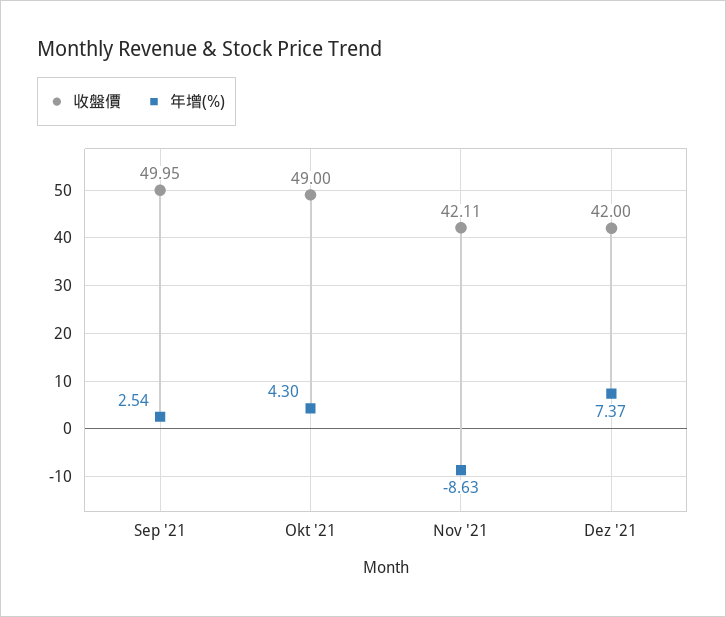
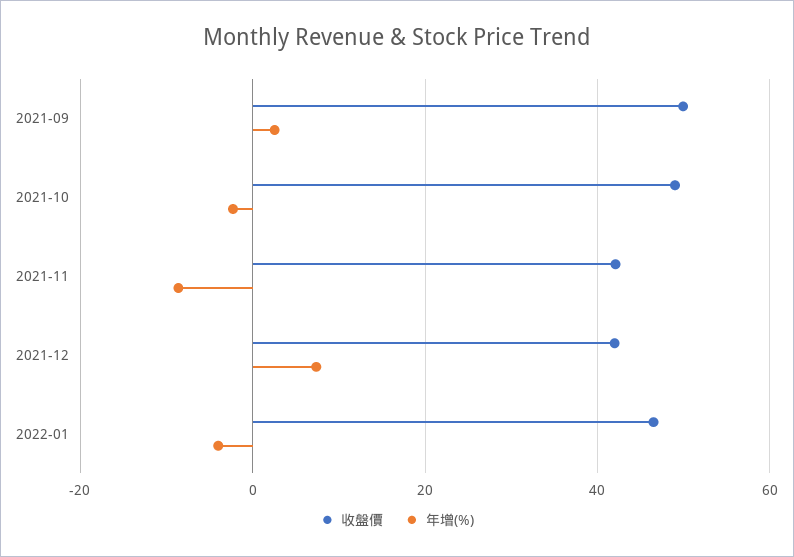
年增(%), Okt '21: 4.3 -> -2
收盤價, 2022-01: none -> 46
年增(%), 2022-01: none -> -4

